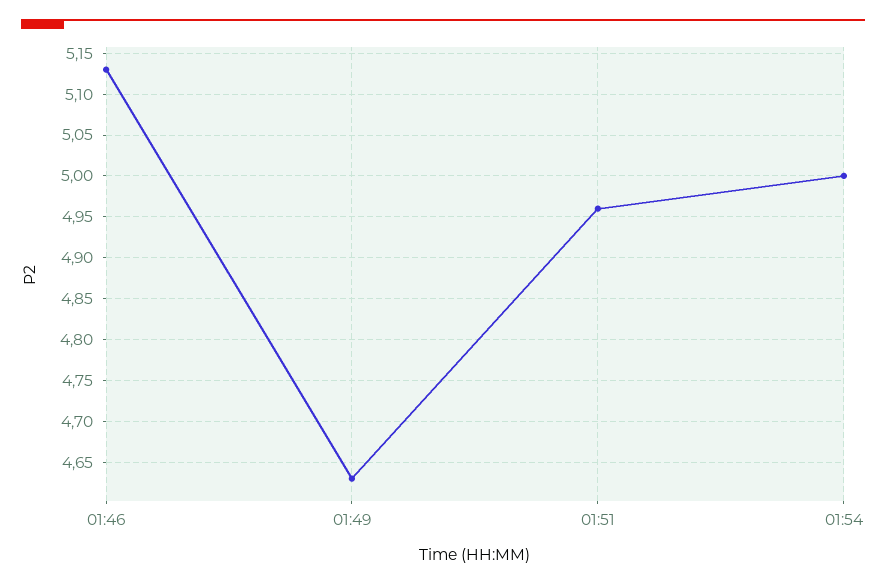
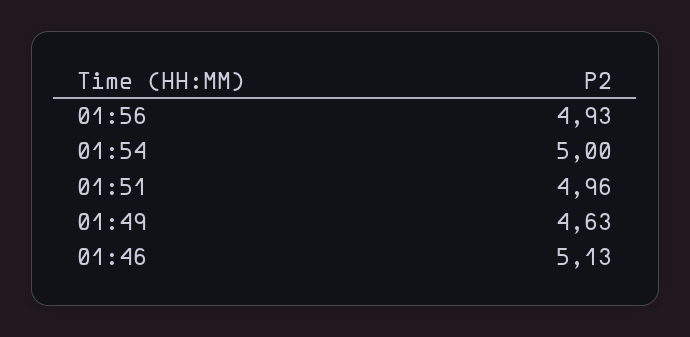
01:56: none -> 4.93

